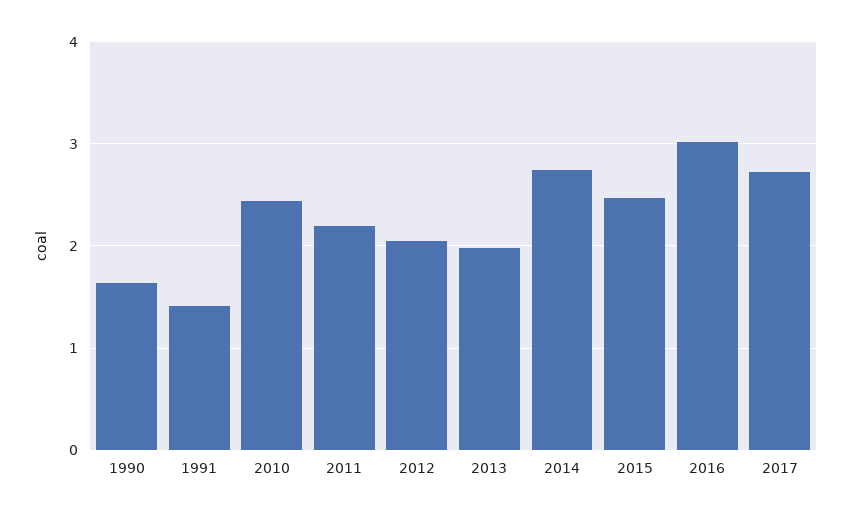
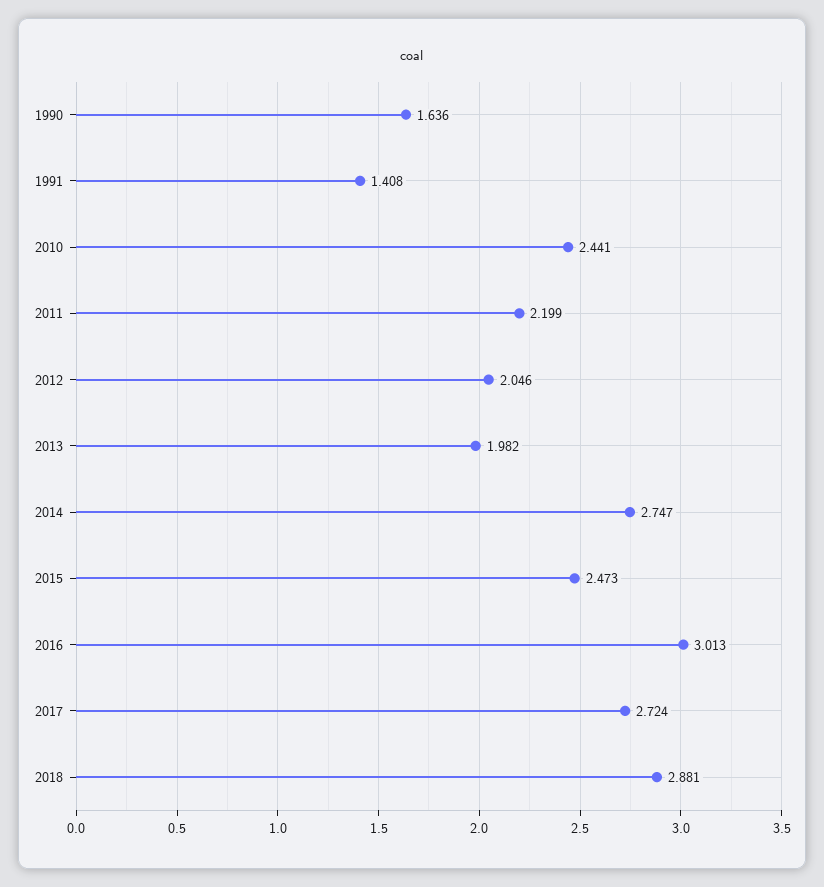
2018: none -> 2.881

